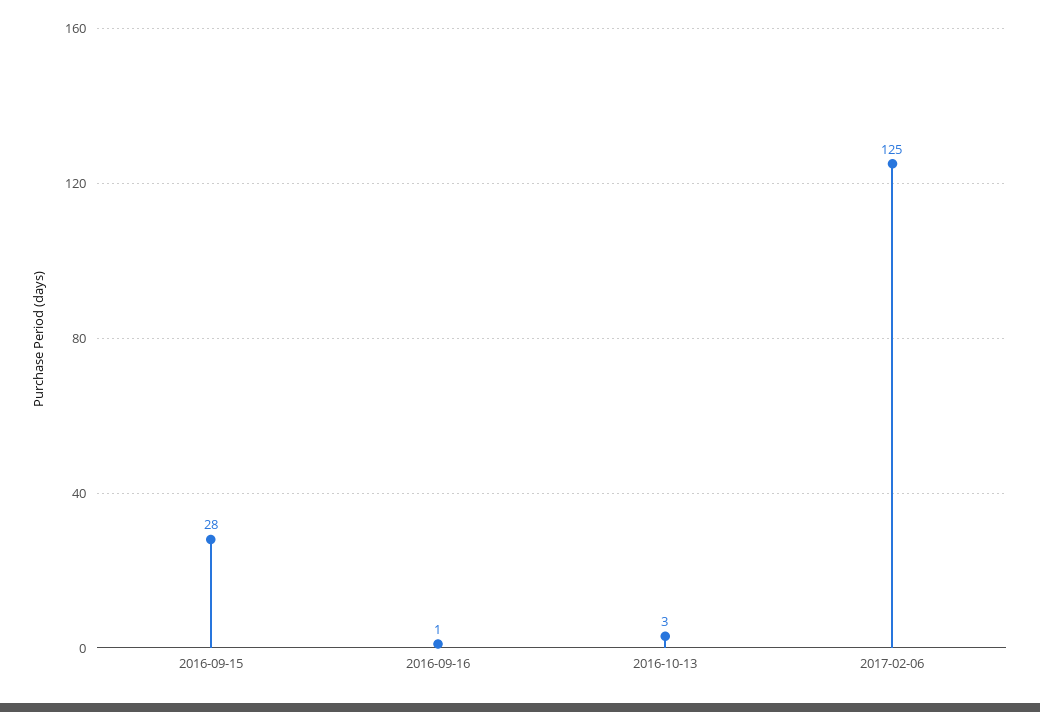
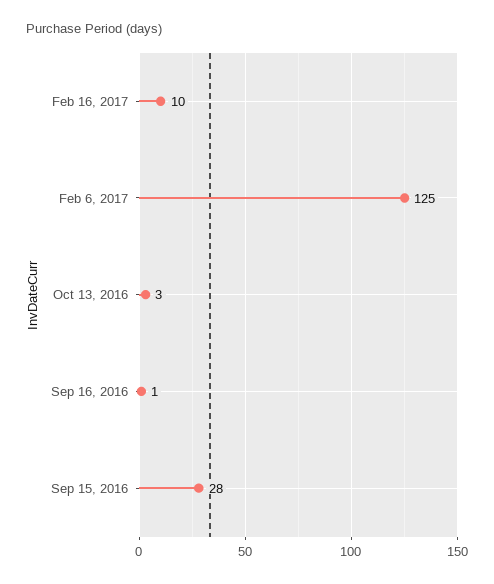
Feb 16, 2017: none -> 10

